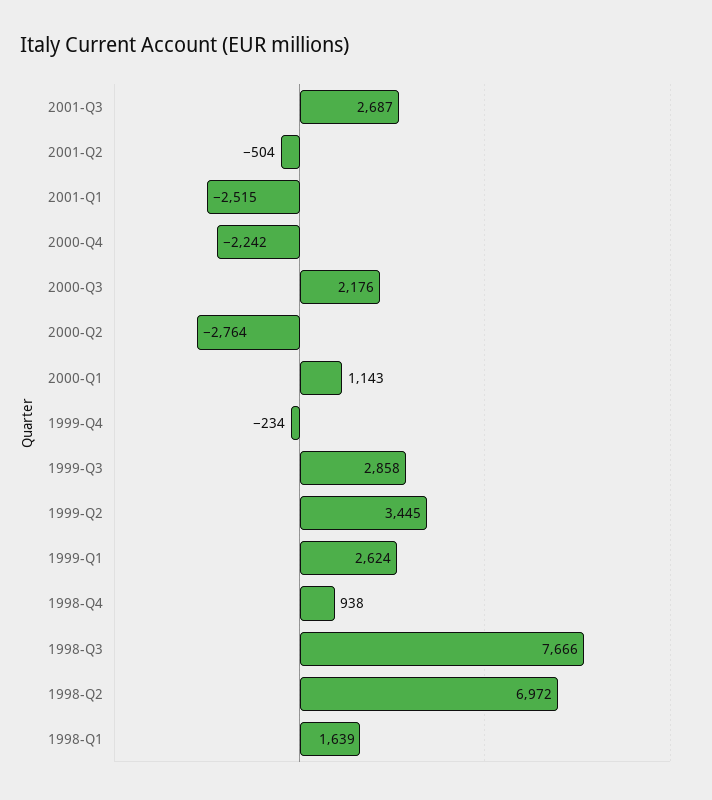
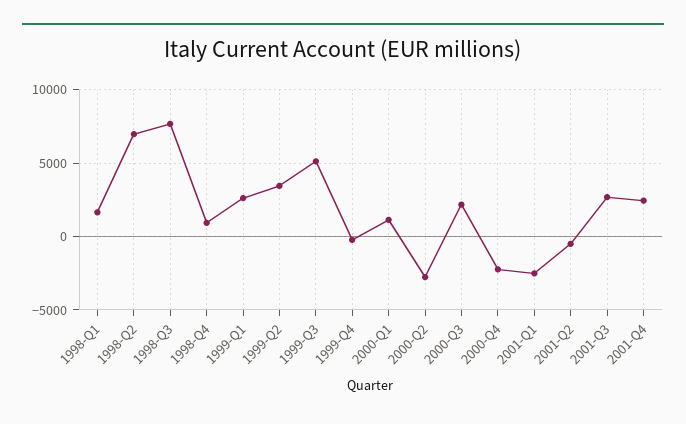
1999-Q3: 2858 -> 5000
2001-Q4: none -> 2500

